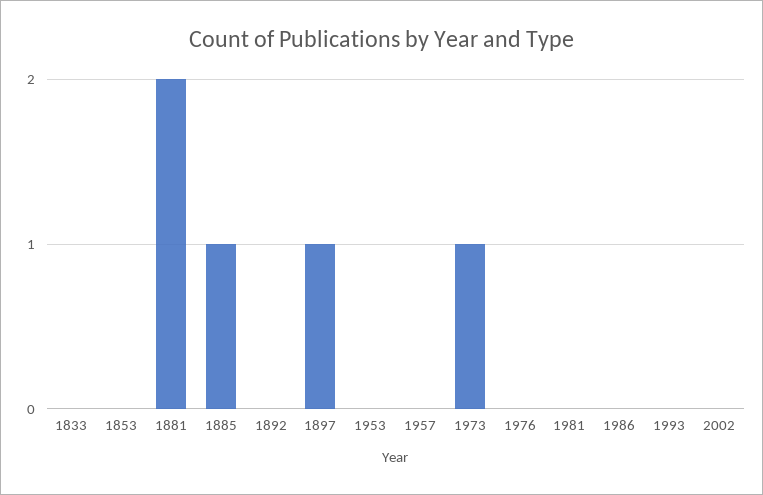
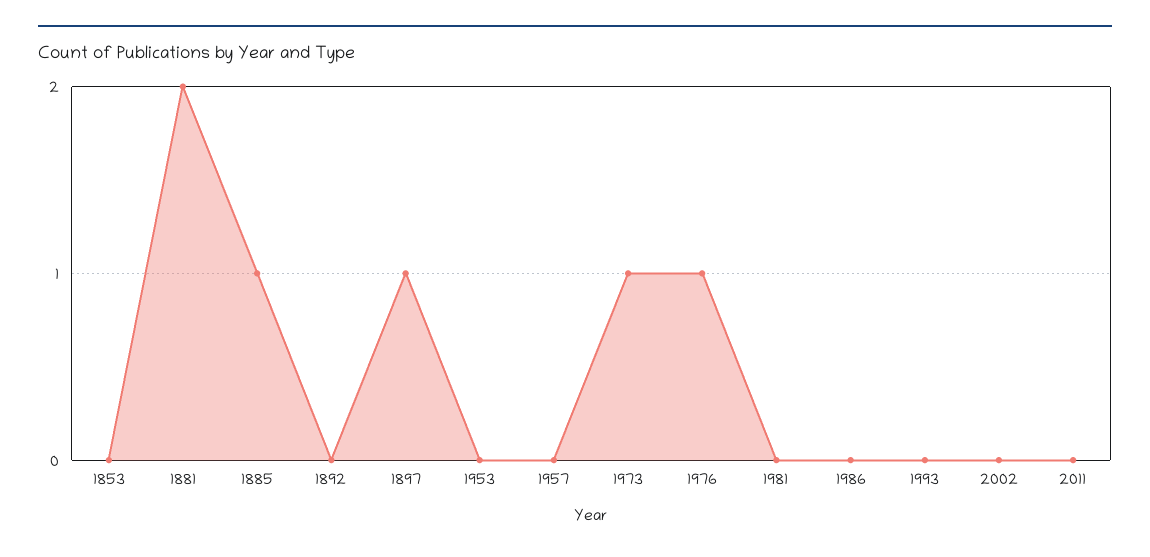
1833: 0 -> none
1976: 0 -> 1
2011: none -> 0

